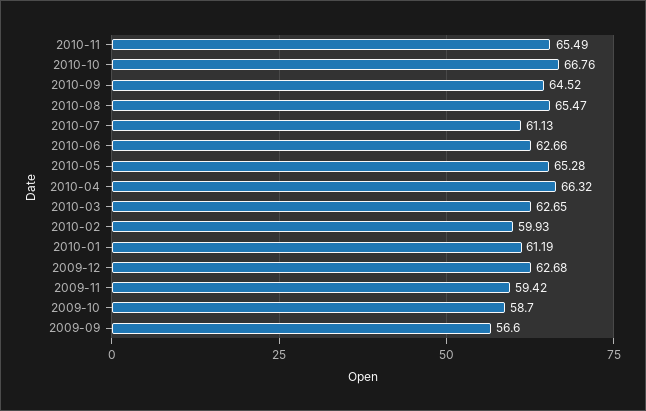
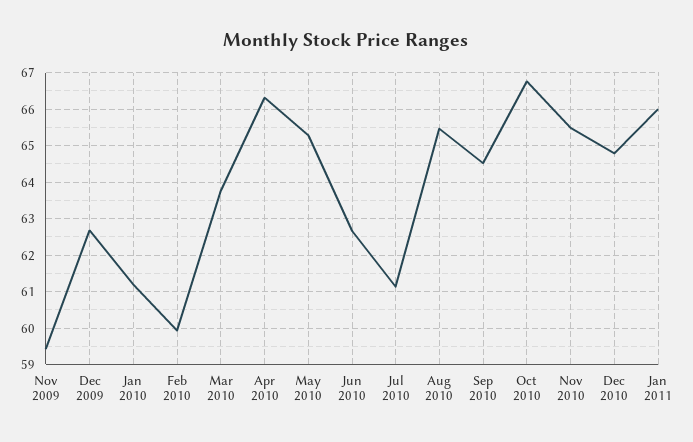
2010-03: 62.65 -> 63.8
2009-10: 58.7 -> none
2009-09: 56.6 -> none
Dec 2010: none -> 64.8
Jan 2011: none -> 66

